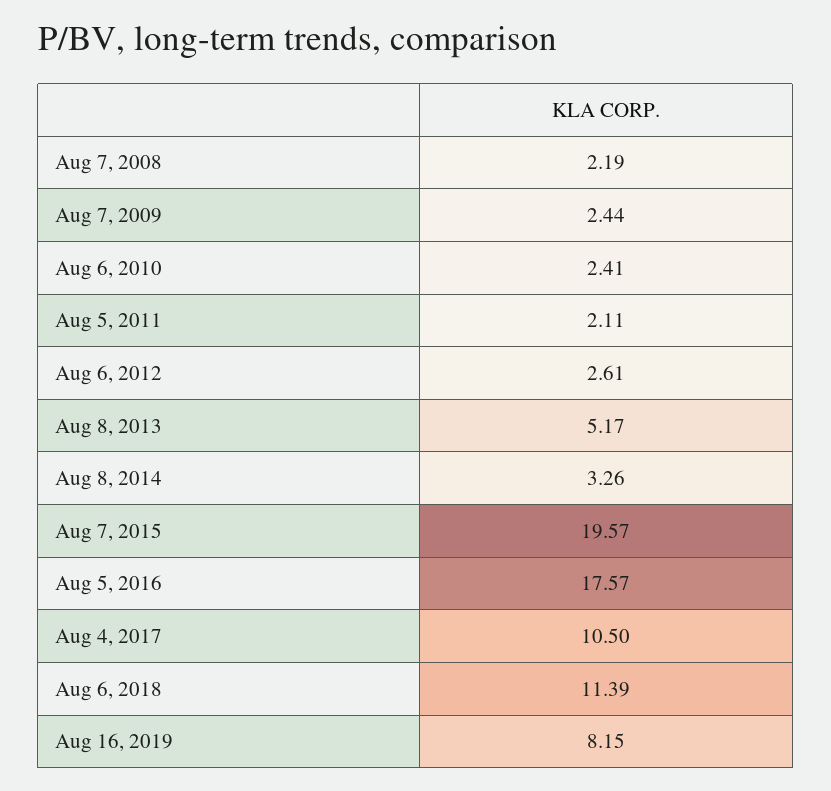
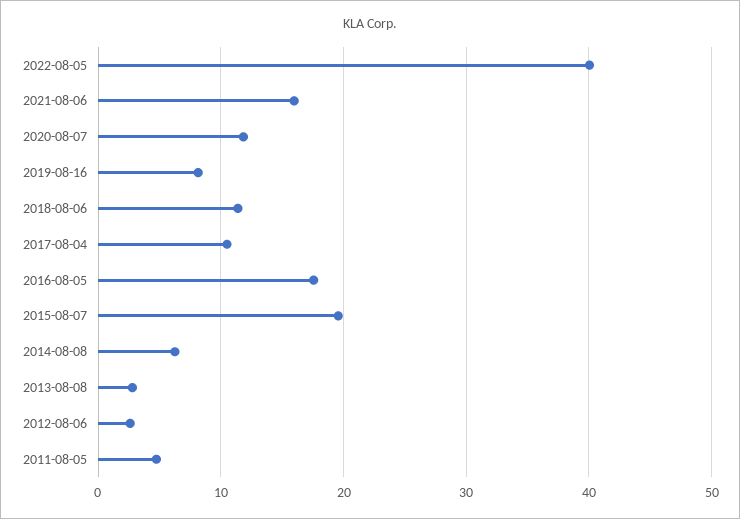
Aug 7, 2008: 2.19 -> none
Aug 7, 2009: 2.44 -> none
Aug 6, 2010: 2.41 -> none
Aug 5, 2011: 2.11 -> 5
Aug 8, 2013: 5.17 -> 3
Aug 8, 2014: 3.26 -> 6
2022-08-05: none -> 40
2021-08-06: none -> 16
2020-08-07: none -> 12

